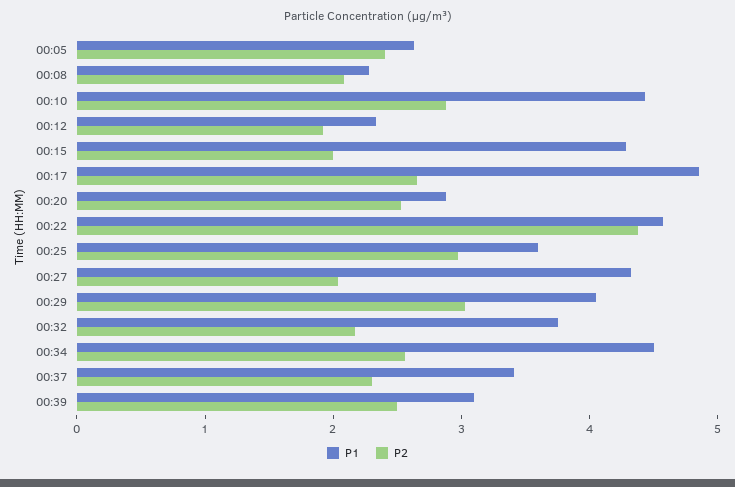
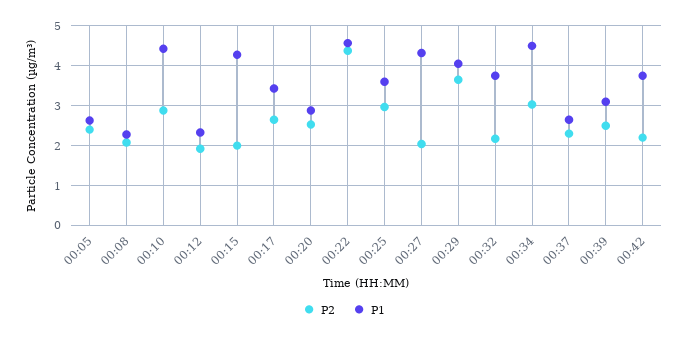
P1, 00:17: 4.8 -> 3.4
P2, 00:29: 3 -> 3.6
P2, 00:34: 2.6 -> 3
P1, 00:37: 3.4 -> 2.6
P2, 00:42: none -> 2.2
P1, 00:42: none -> 3.8

